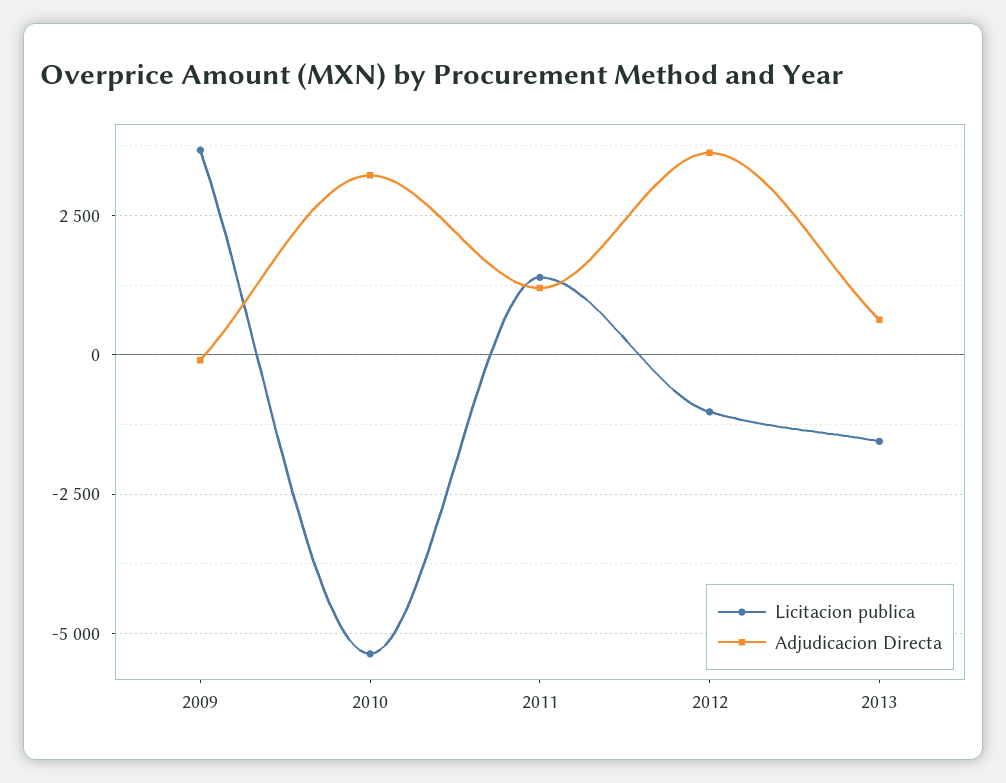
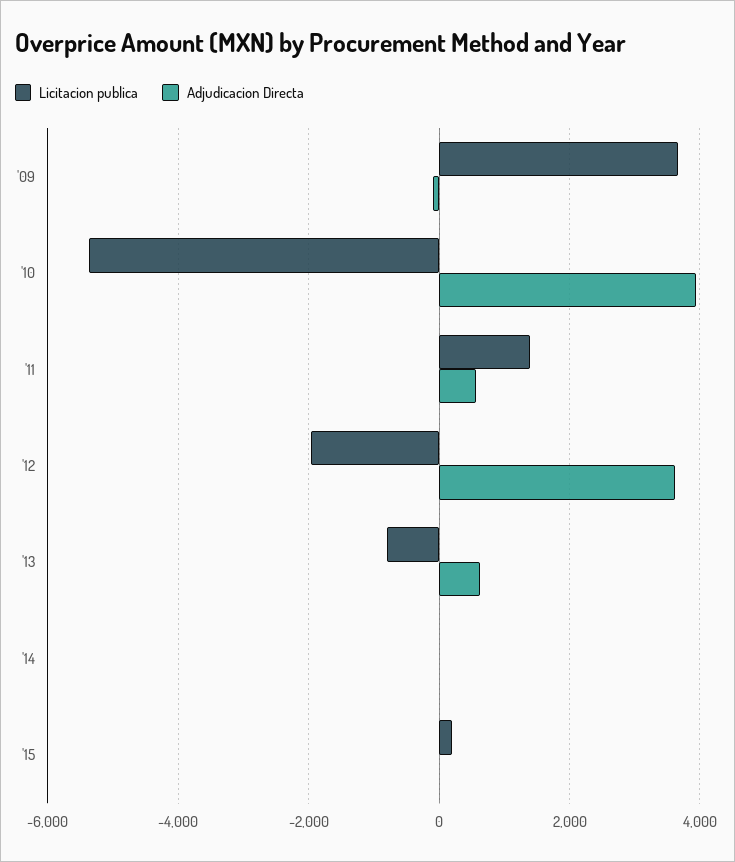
Adjudicacion Directa, 2010: 3250 -> 4000
Adjudicacion Directa, 2011: 1250 -> 600
Licitacion publica, 2012: -1000 -> -2000
Licitacion publica, 2013: -1500 -> -800
Licitacion publica, '14: none -> 0
Adjudicacion Directa, '14: none -> 0
Licitacion publica, '15: none -> 200
Adjudicacion Directa, '15: none -> 0

